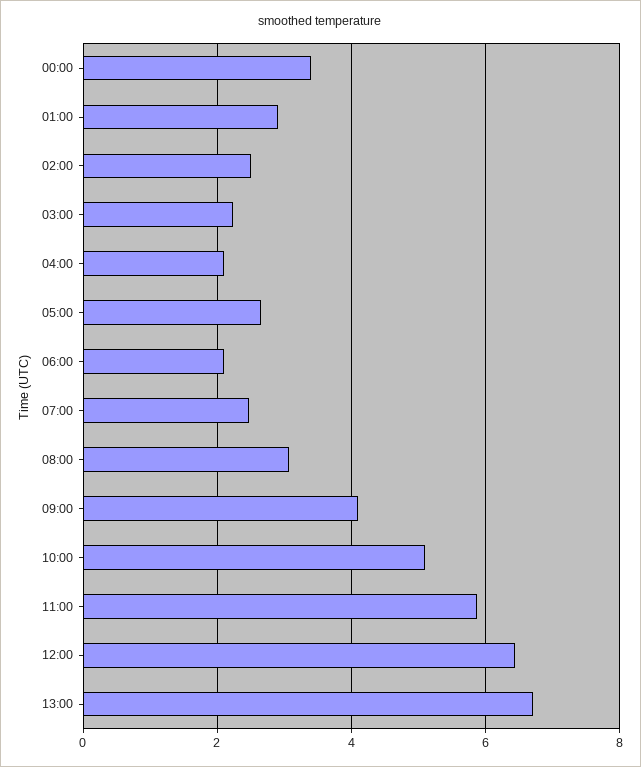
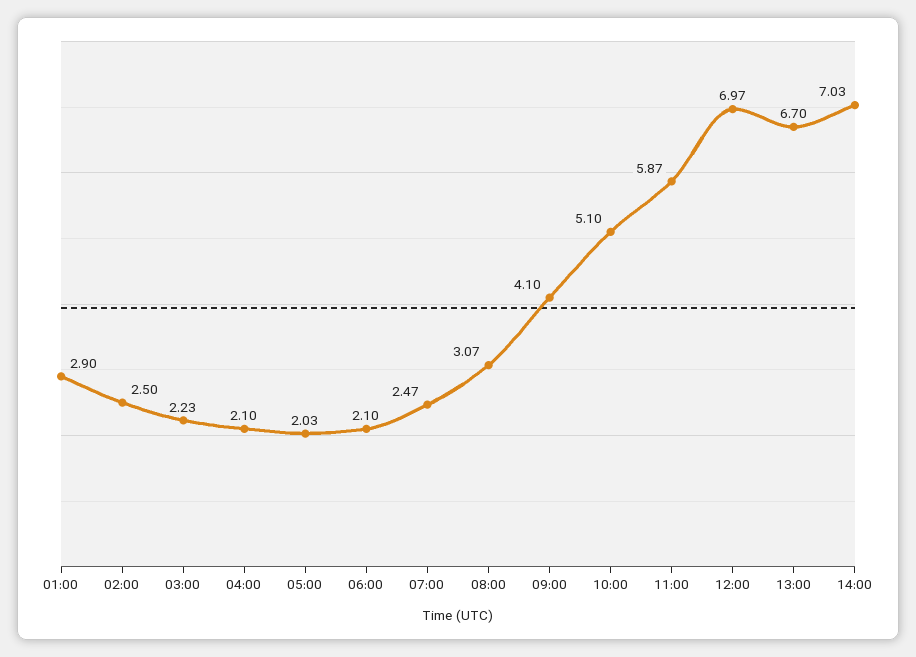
00:00: 3.4 -> none
05:00: 2.6 -> 2.03
12:00: 6.4 -> 6.97
14:00: none -> 7.03

